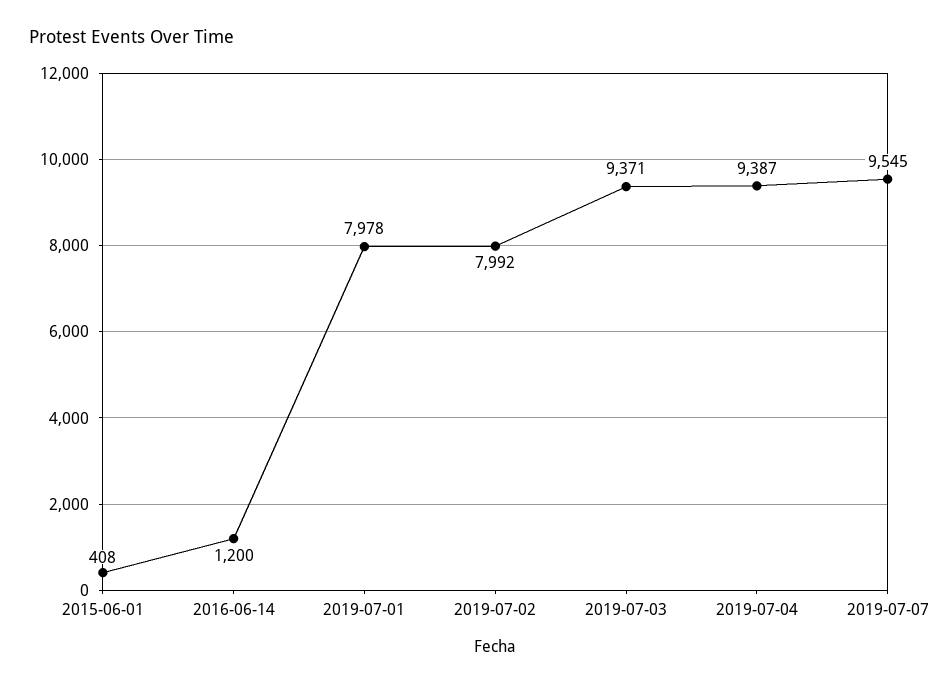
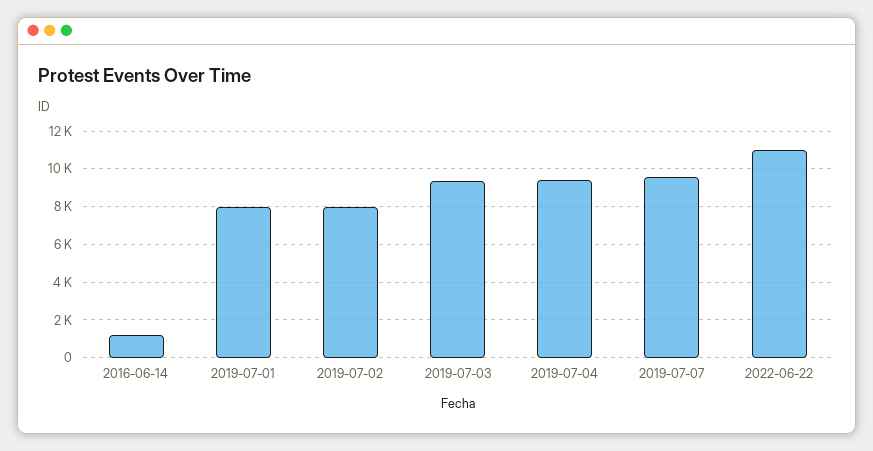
2015-06-01: 408 -> none
2022-06-22: none -> 11000

